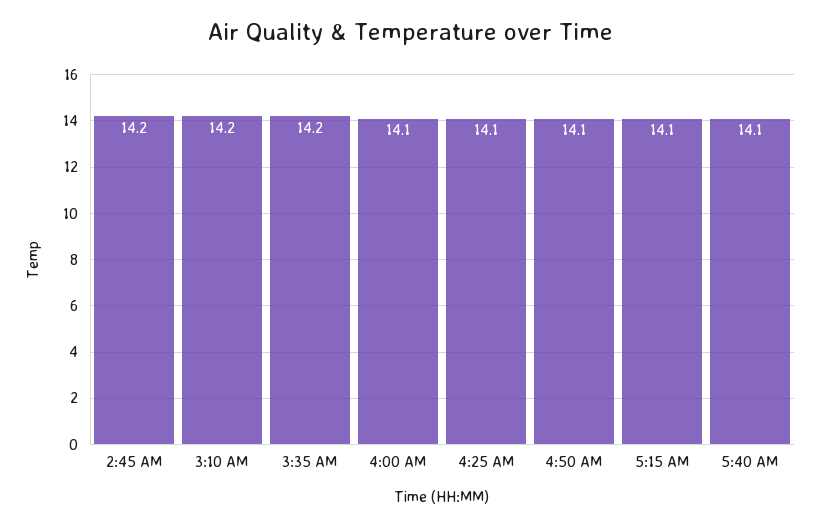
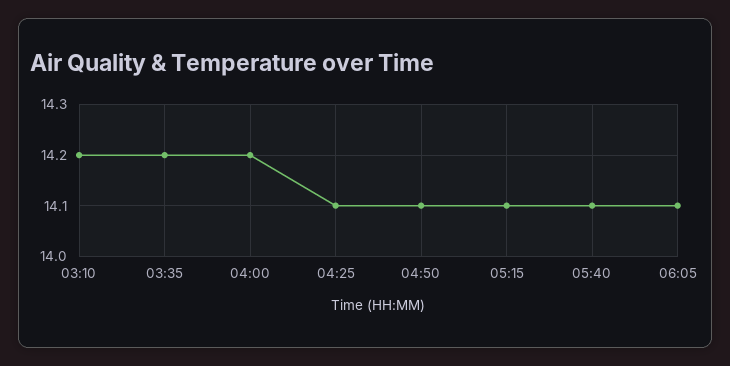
2:45 AM: 14.2 -> none
4:00 AM: 14.1 -> 14.2
06:05: none -> 14.1

